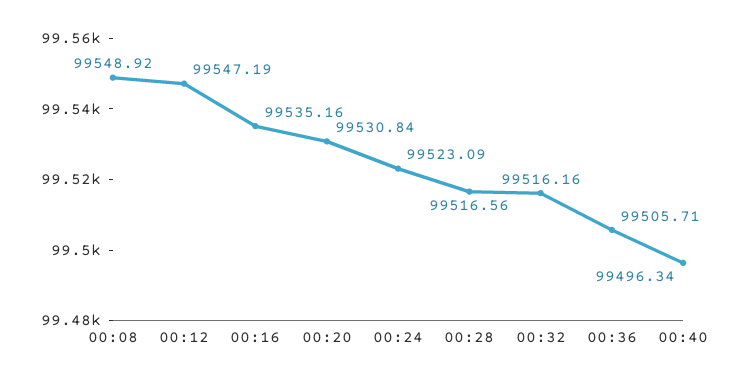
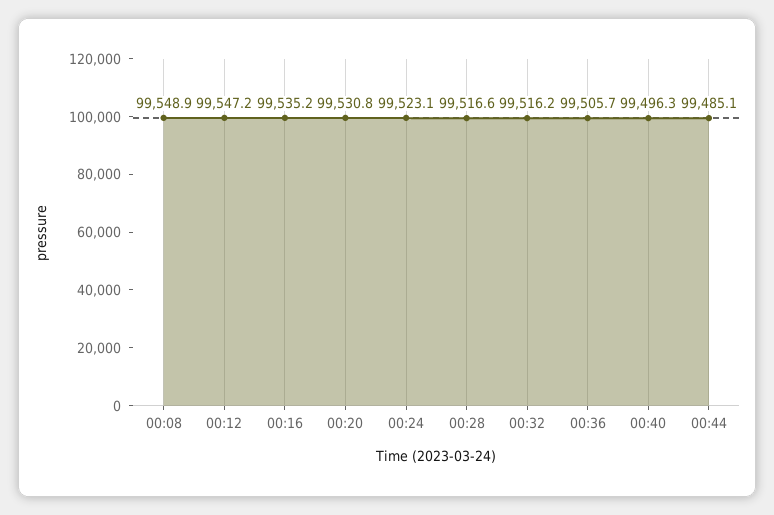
00:44: none -> 99485.1

